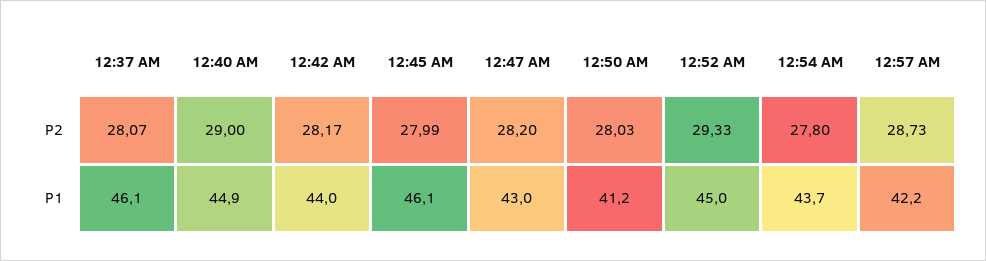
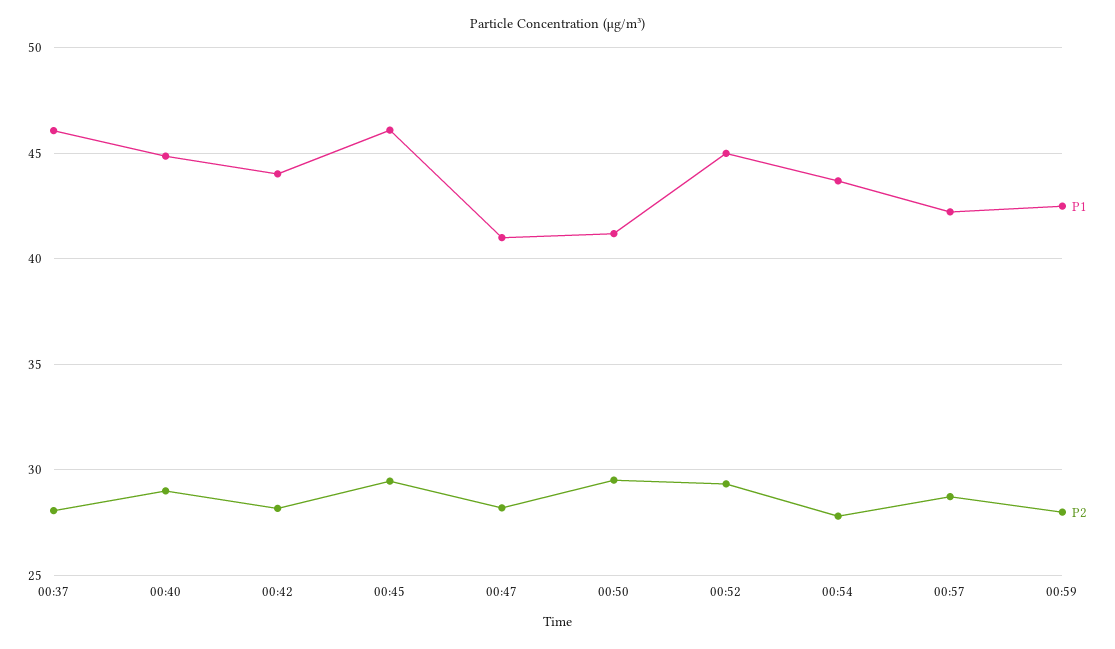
P2, 12:45 AM: 27.99 -> 29.5
P2, 12:50 AM: 28.03 -> 29.5
P1, 12:47 AM: 43 -> 41
P1, 00:59: none -> 42.5
P2, 00:59: none -> 28

